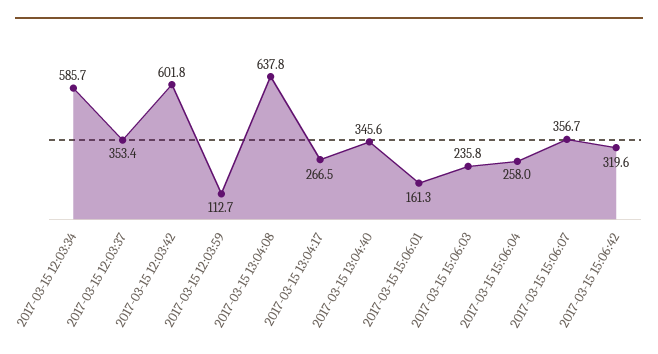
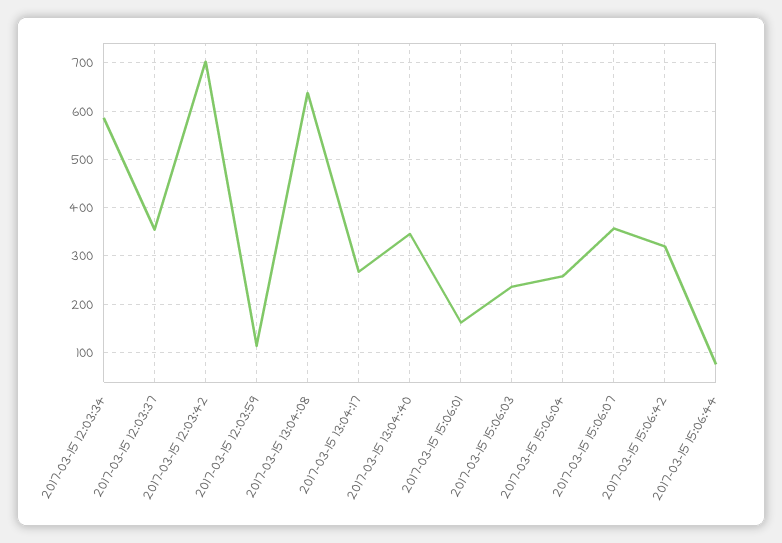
2017-03-15 12:03:42: 601.8 -> 700
2017-03-15 15:06:44: none -> 80

